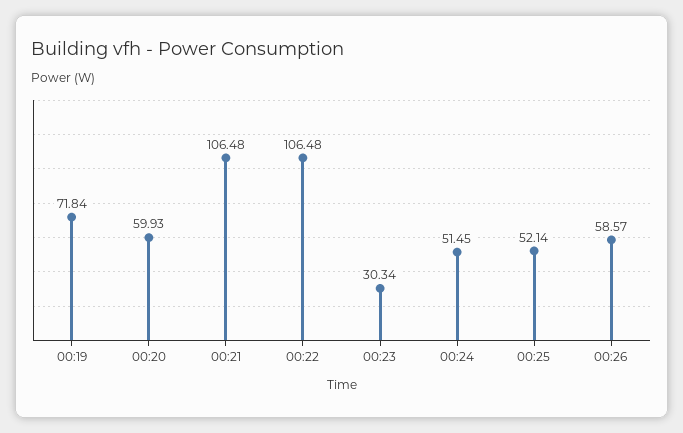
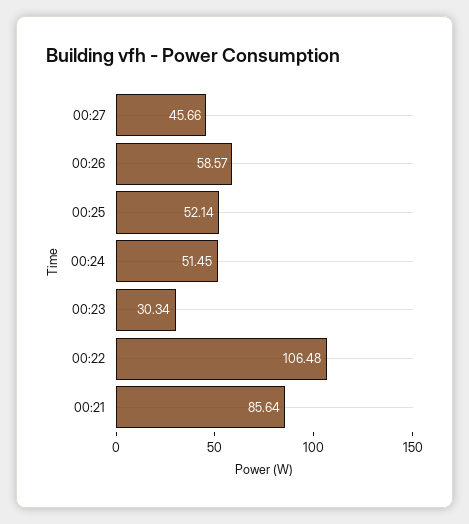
00:19: 71.84 -> none
00:20: 59.93 -> none
00:21: 106.48 -> 85.64
00:27: none -> 45.66

